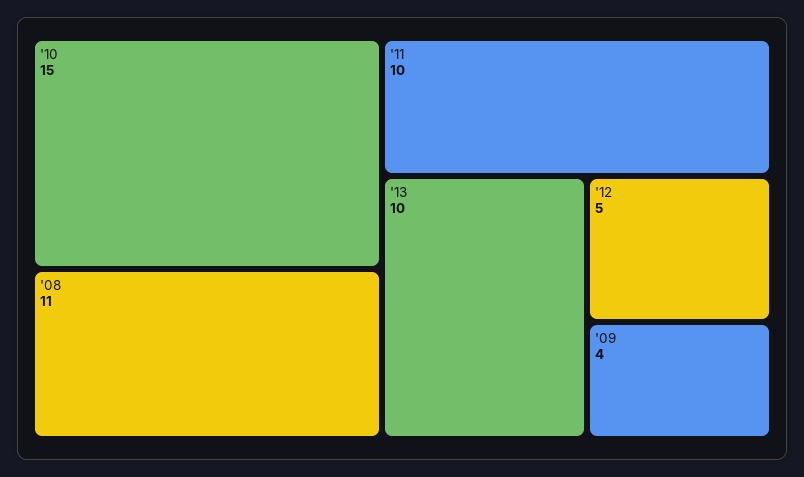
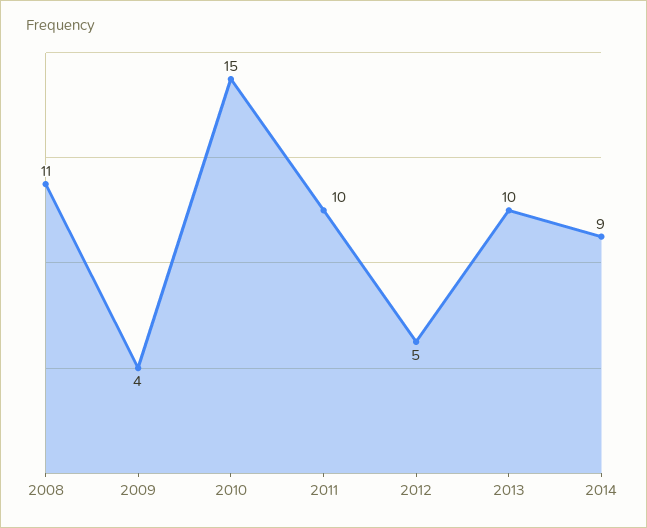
2014: none -> 9

